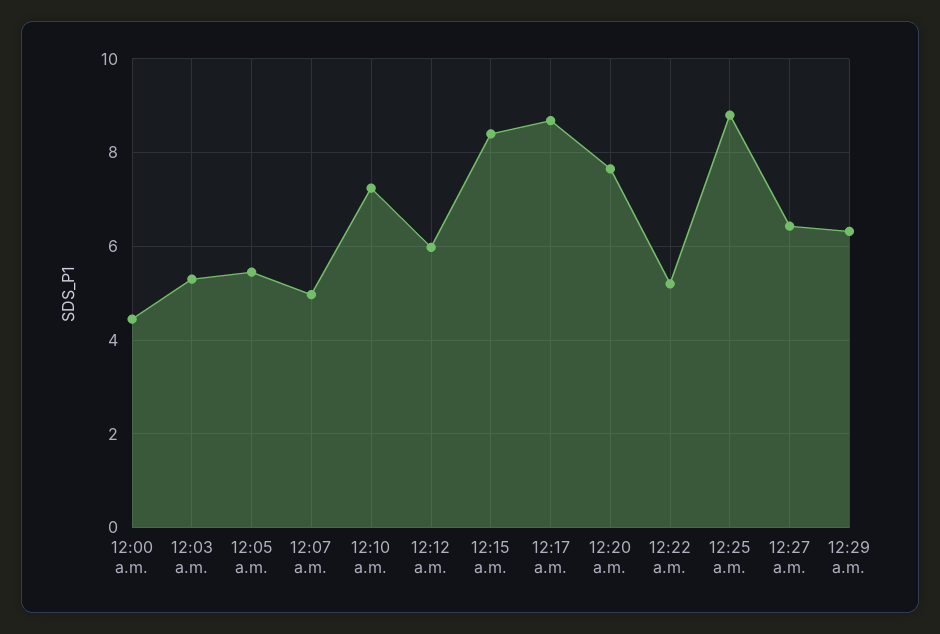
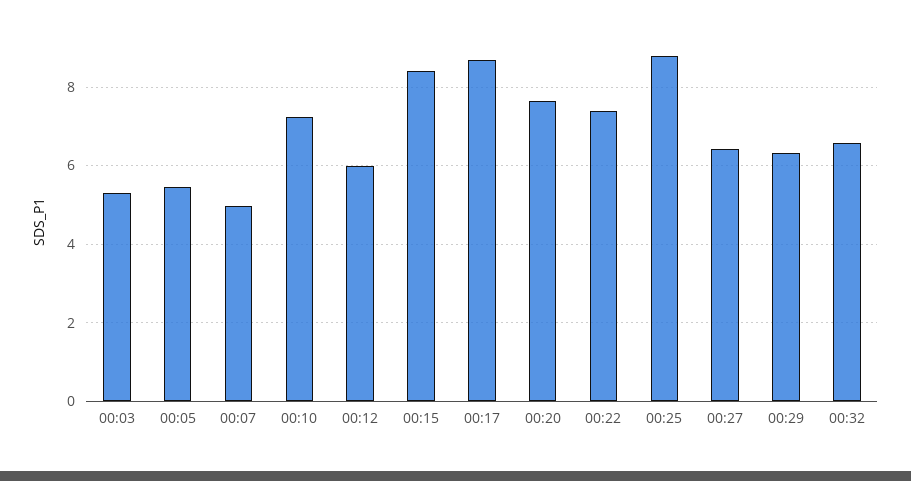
12:00 a.m.: 4.4 -> none
12:22 a.m.: 5.2 -> 7.4
00:32: none -> 6.6

